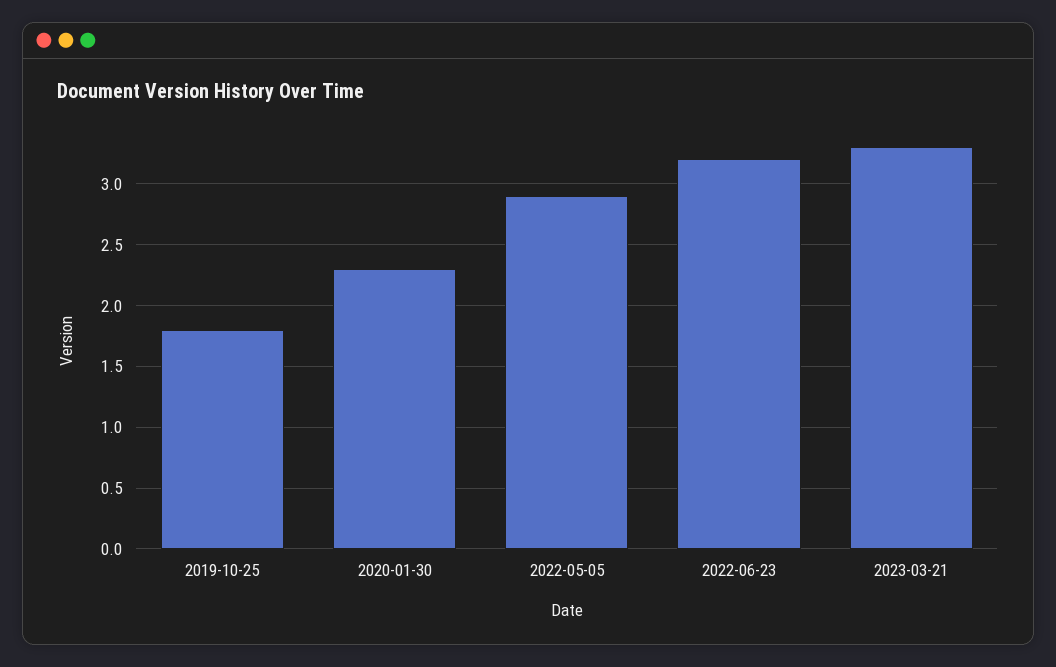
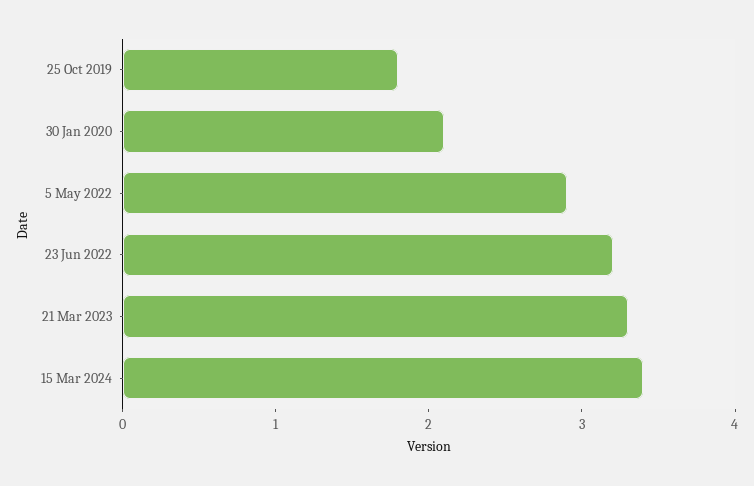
2020-01-30: 2.3 -> 2.1
15 Mar 2024: none -> 3.4

